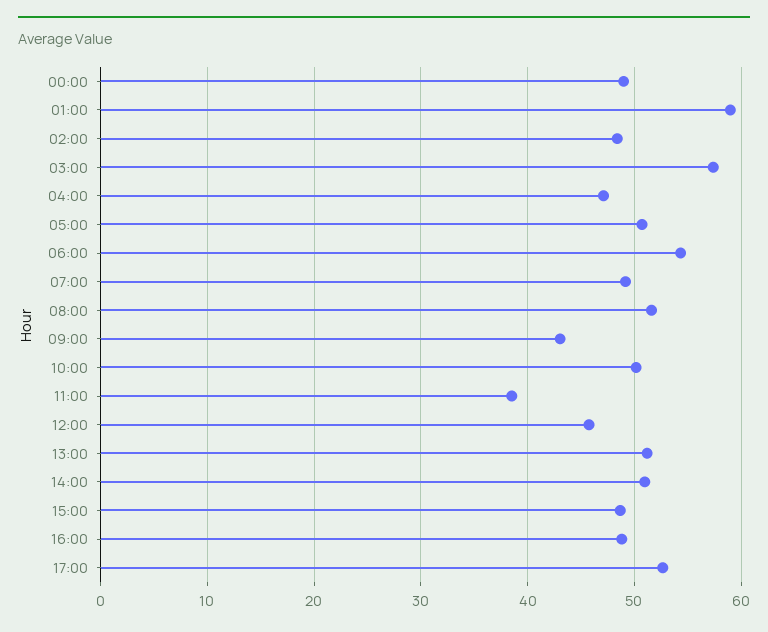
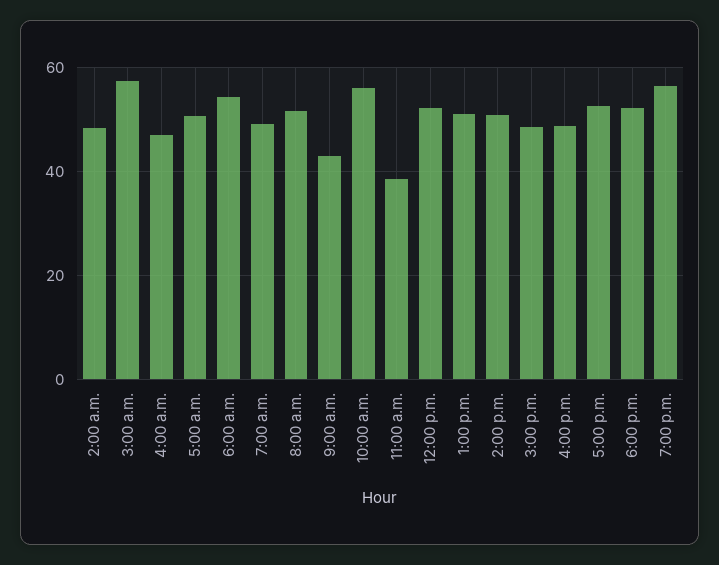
00:00: 49 -> none
01:00: 59 -> none
10:00: 50 -> 56
12:00: 46 -> 52
6:00 p.m.: none -> 52
7:00 p.m.: none -> 56

